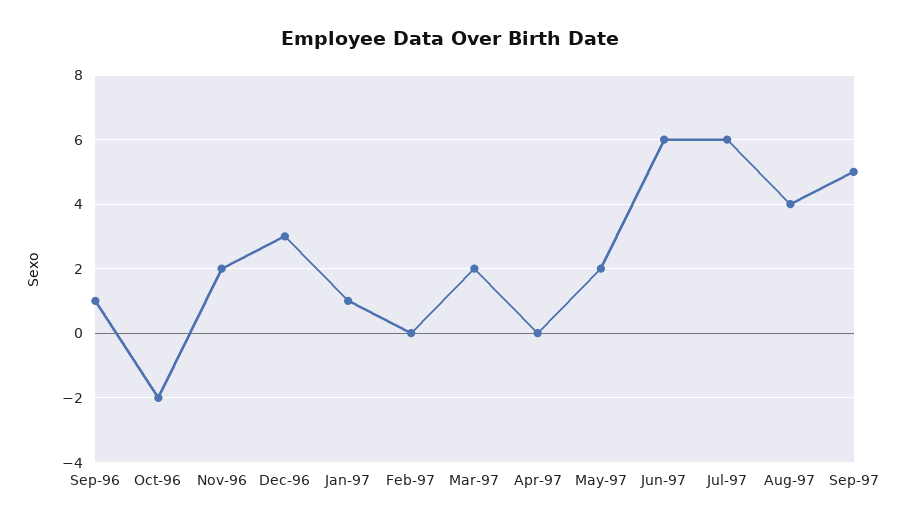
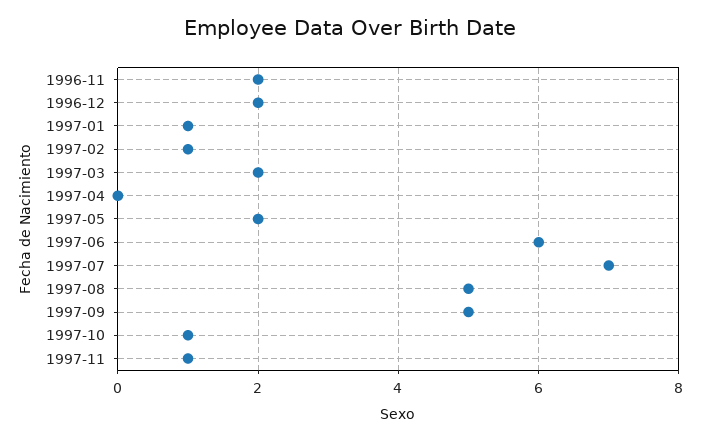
Sep-96: 1 -> none
Oct-96: -2 -> none
Dec-96: 3 -> 2
Feb-97: 0 -> 1
Jul-97: 6 -> 7
Aug-97: 4 -> 5
1997-10: none -> 1
1997-11: none -> 1

